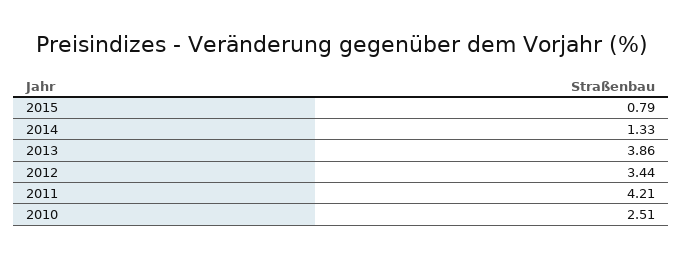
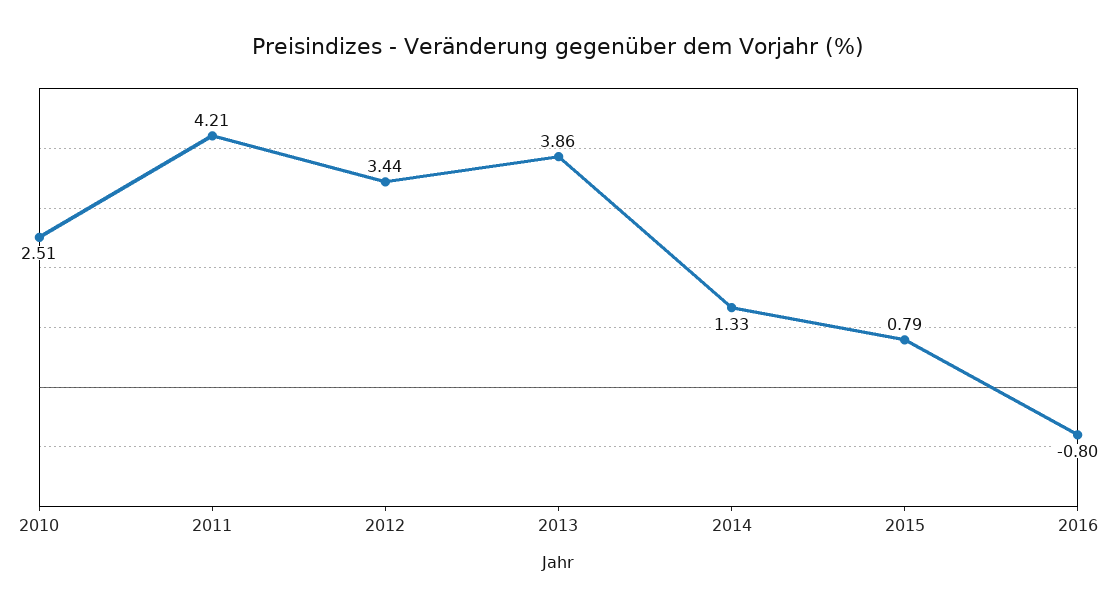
2016: none -> -0.8

